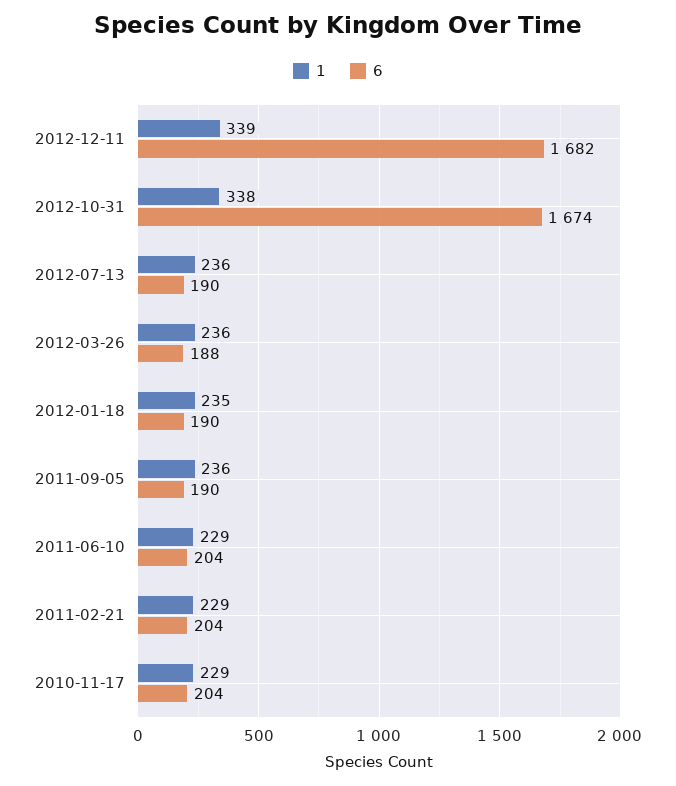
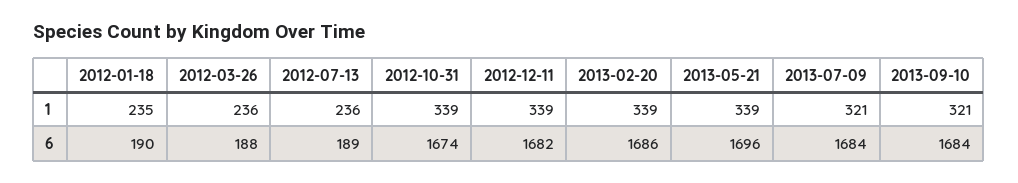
1, 2012-10-31: 338 -> 339
6, 2012-07-13: 190 -> 189
1, 2011-09-05: 236 -> none
6, 2011-09-05: 190 -> none
1, 2011-06-10: 229 -> none
6, 2011-06-10: 204 -> none
1, 2011-02-21: 229 -> none
6, 2011-02-21: 204 -> none
1, 2010-11-17: 229 -> none
6, 2010-11-17: 204 -> none
1, 2013-02-20: none -> 339
1, 2013-05-21: none -> 339
1, 2013-07-09: none -> 321
1, 2013-09-10: none -> 321
6, 2013-02-20: none -> 1686
6, 2013-05-21: none -> 1696
6, 2013-07-09: none -> 1684
6, 2013-09-10: none -> 1684

